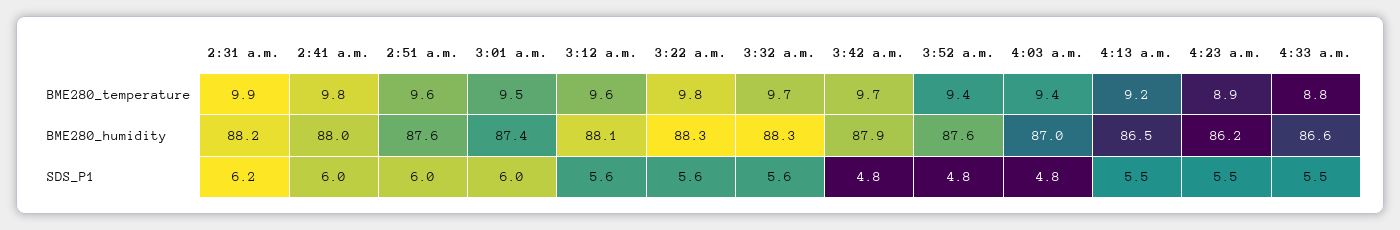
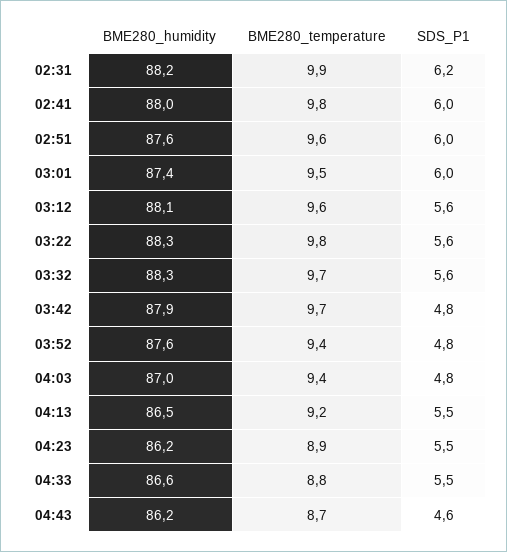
04:43, BME280_humidity: none -> 86.2
04:43, BME280_temperature: none -> 8.7
04:43, SDS_P1: none -> 4.6

